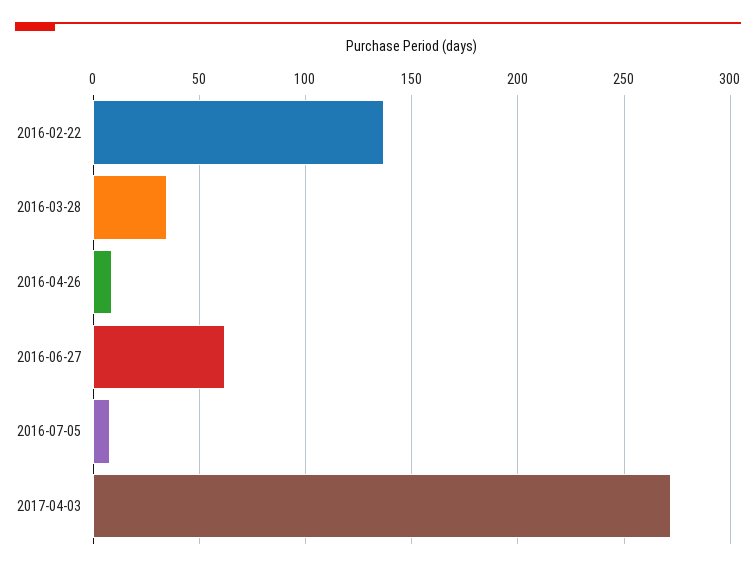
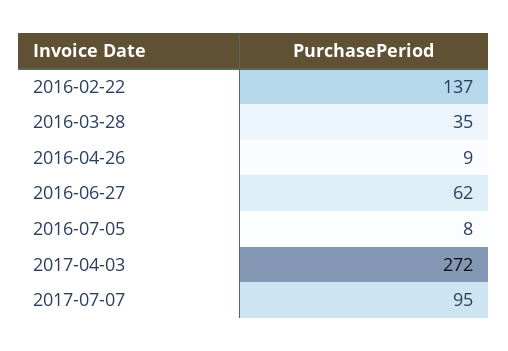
2017-07-07: none -> 95

